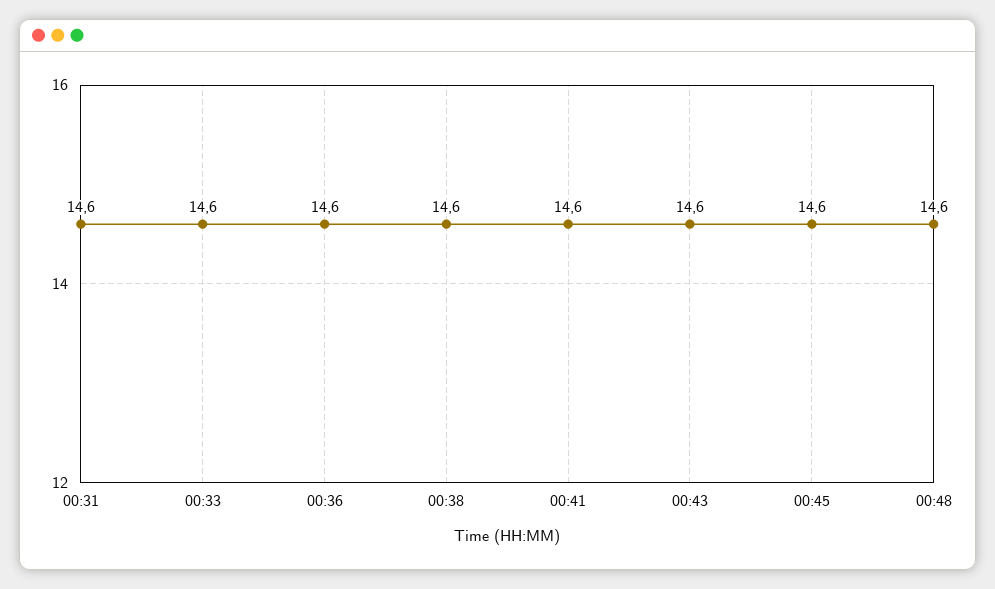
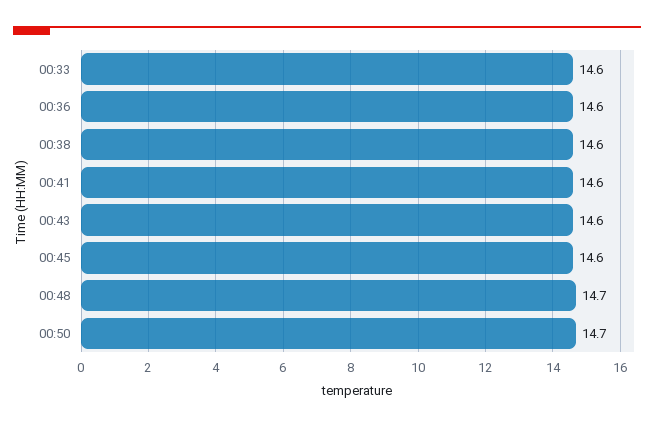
00:31: 14.6 -> none
00:48: 14.6 -> 14.7
00:50: none -> 14.7

